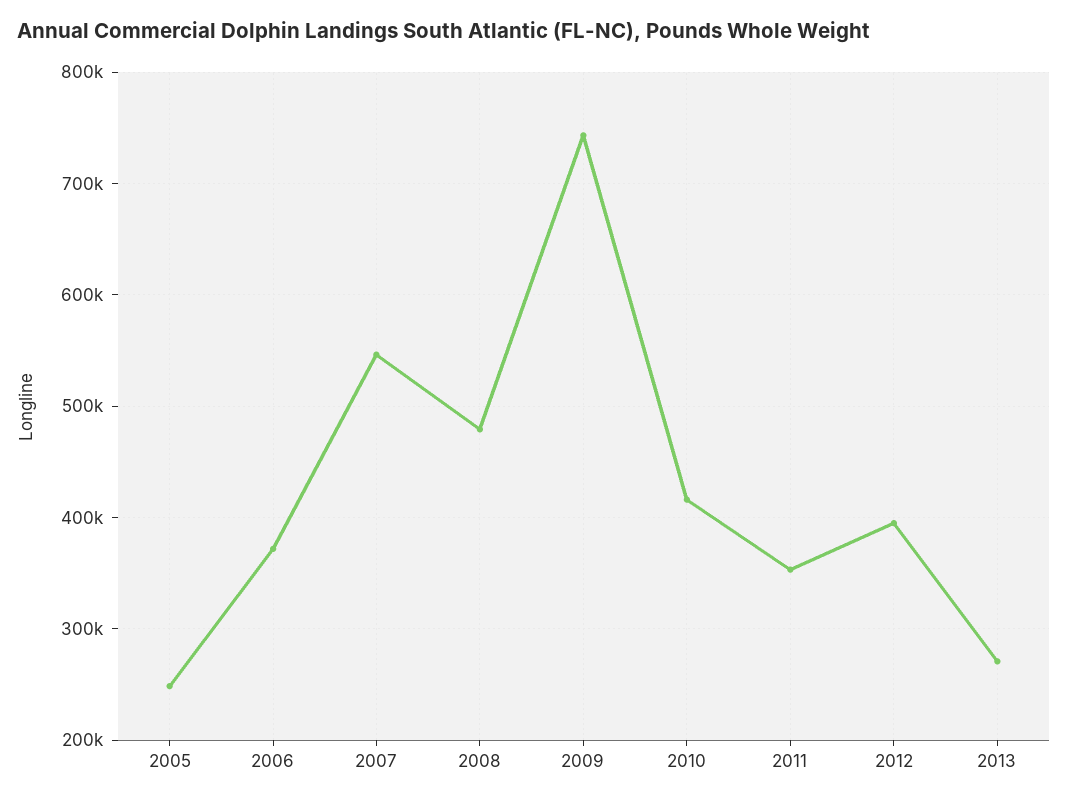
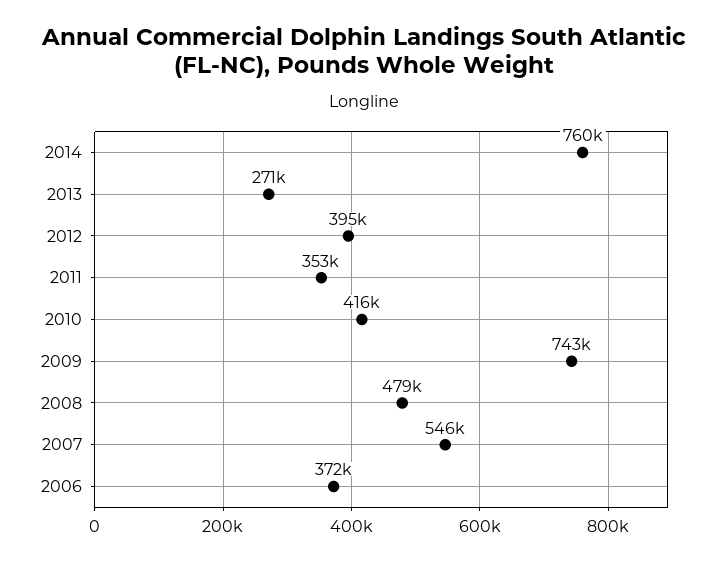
2005: 250000 -> none
2014: none -> 760000

